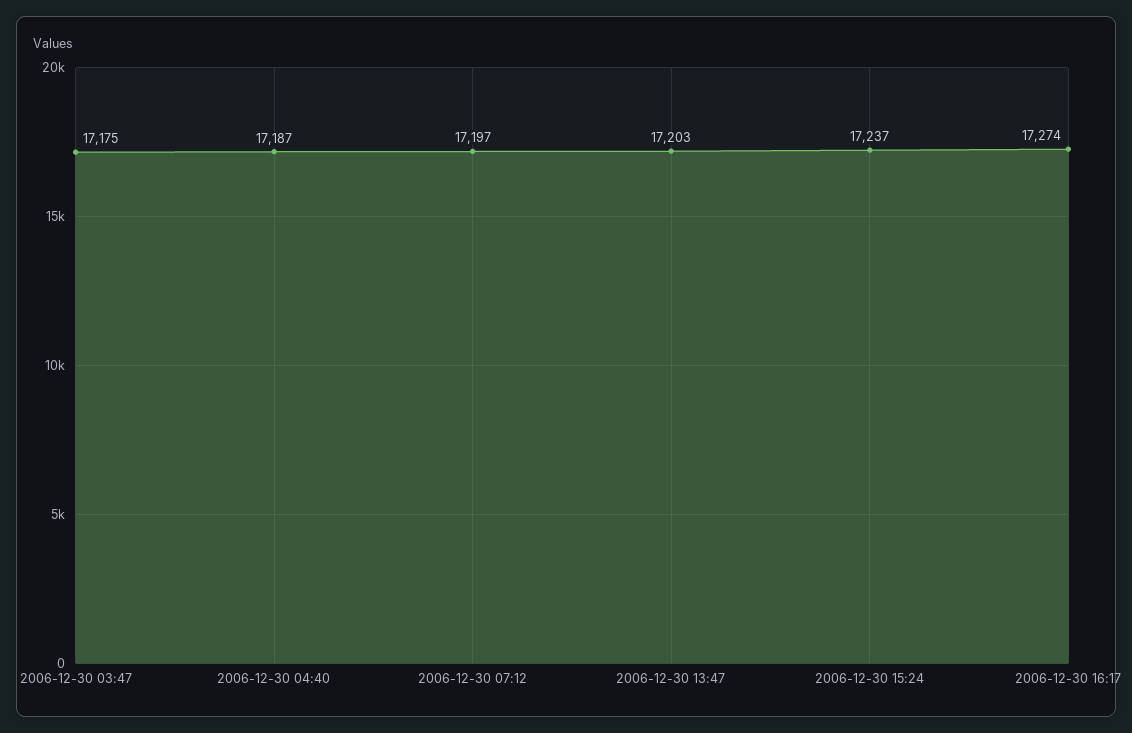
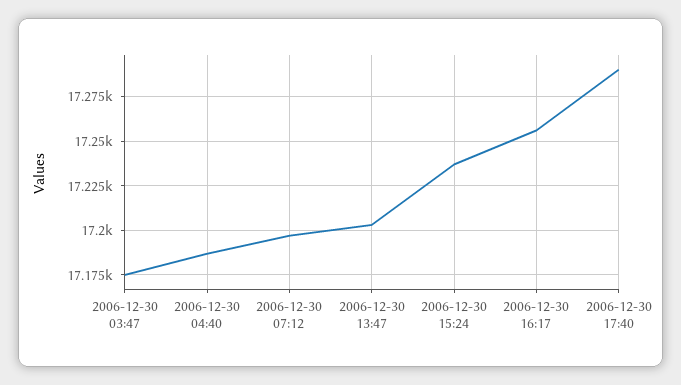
2006-12-30 16:17: 17274 -> 17255
2006-12-30 17:40: none -> 17290

